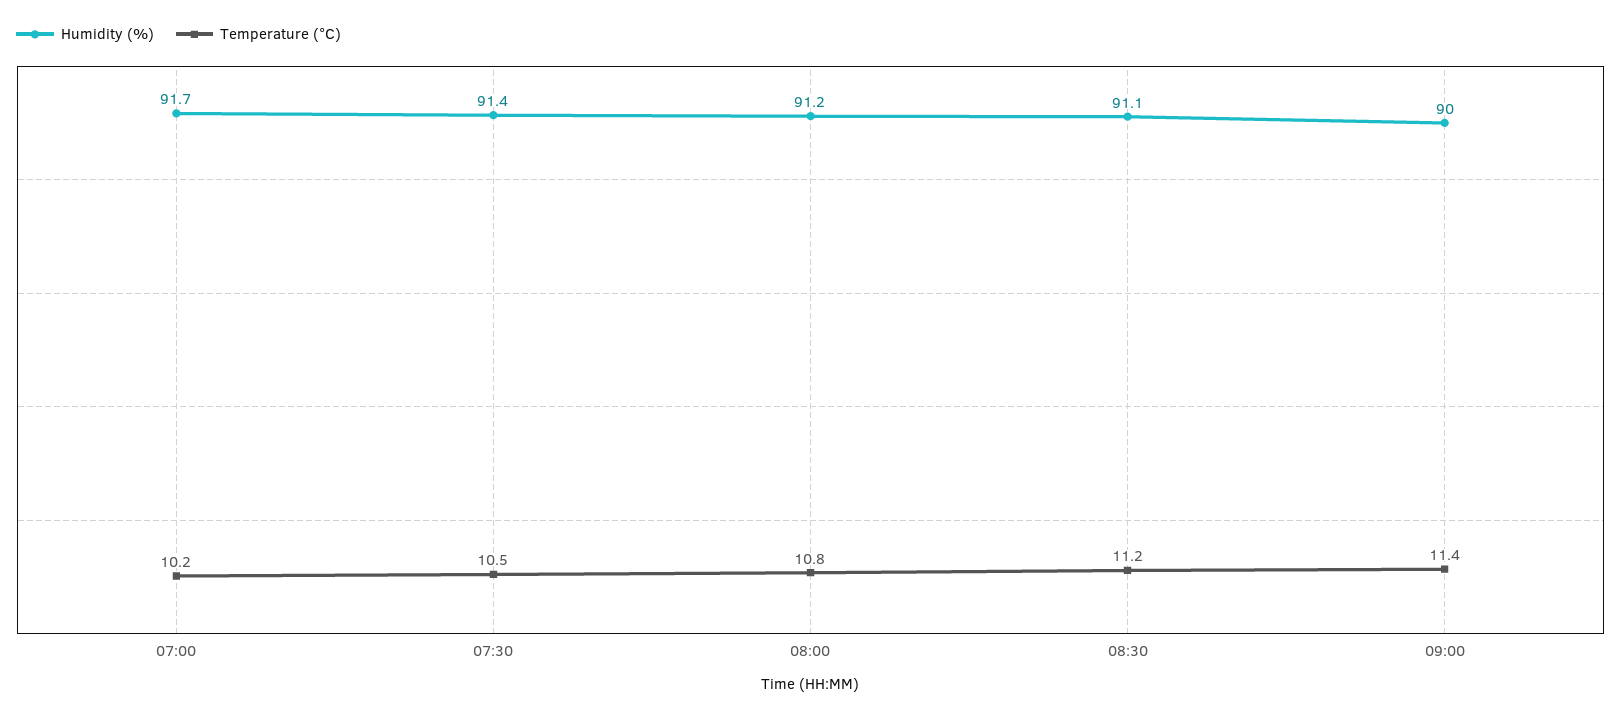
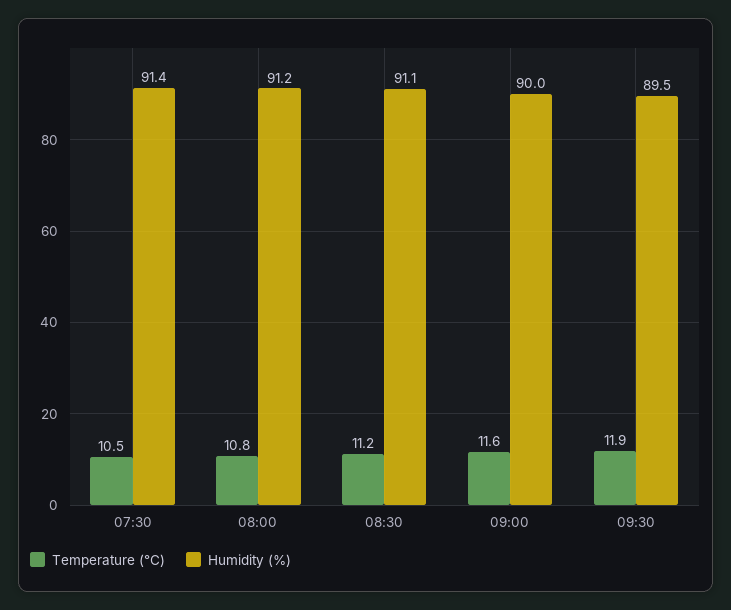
Humidity (%), 07:00: 91.7 -> none
Temperature (°C), 07:00: 10.2 -> none
Temperature (°C), 09:00: 11.4 -> 11.6
Temperature (°C), 09:30: none -> 11.9
Humidity (%), 09:30: none -> 89.5

